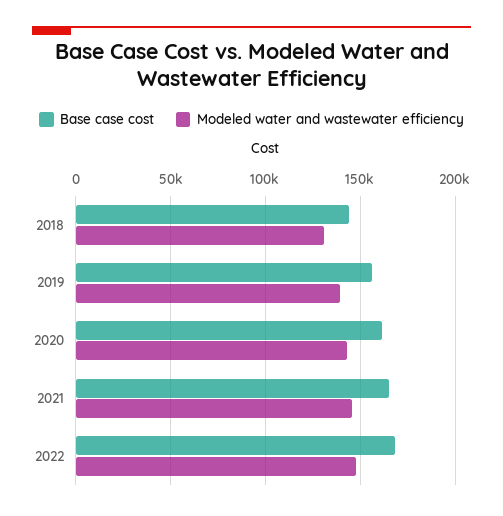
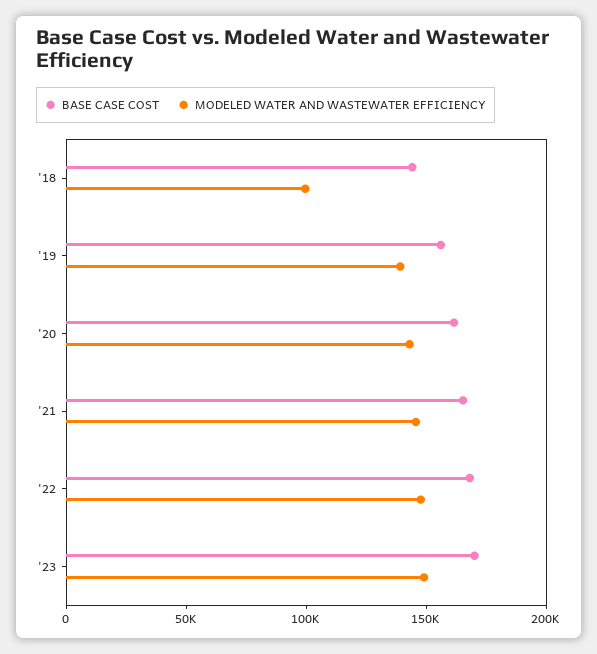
Modeled water and wastewater efficiency, 2018: 130000 -> 100000
Base case cost, '23: none -> 170000
Modeled water and wastewater efficiency, '23: none -> 150000

